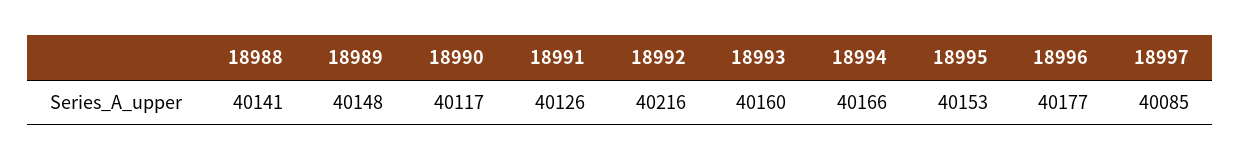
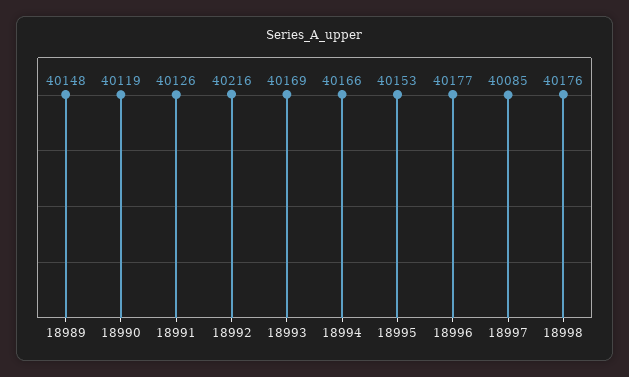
18988: 40141 -> none
18990: 40117 -> 40119
18993: 40160 -> 40169
18998: none -> 40176

